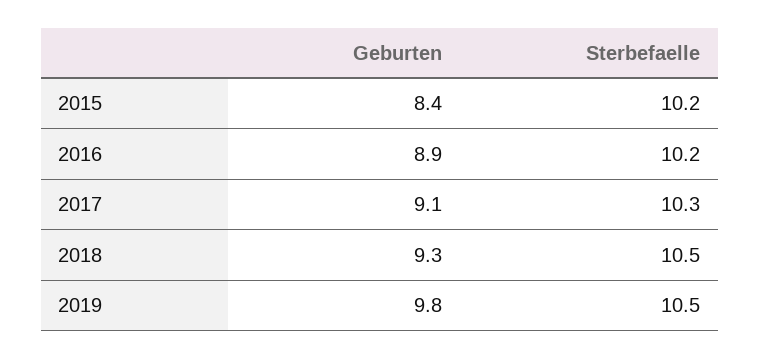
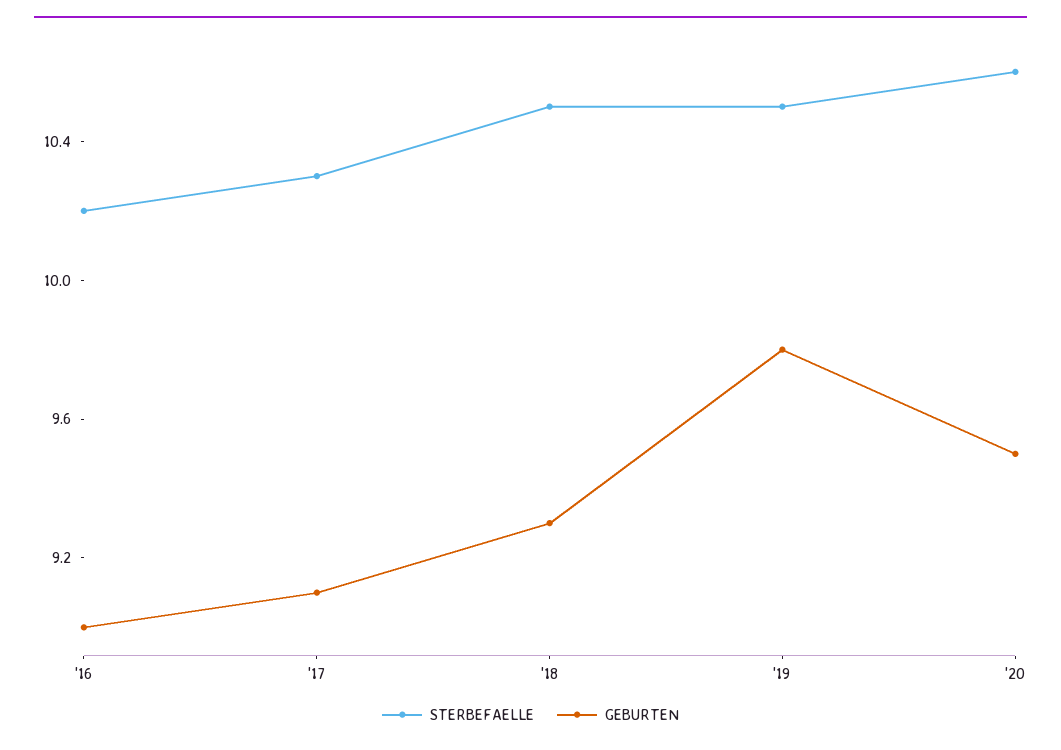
Geburten, 2015: 8.4 -> none
Sterbefaelle, 2015: 10.2 -> none
Geburten, 2016: 8.9 -> 9
Sterbefaelle, '20: none -> 10.6
Geburten, '20: none -> 9.5

